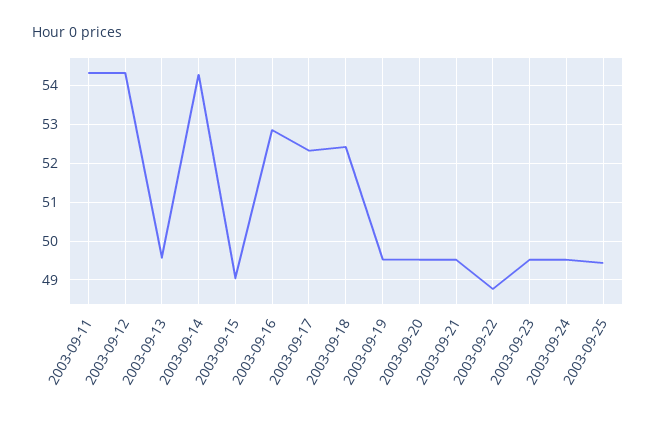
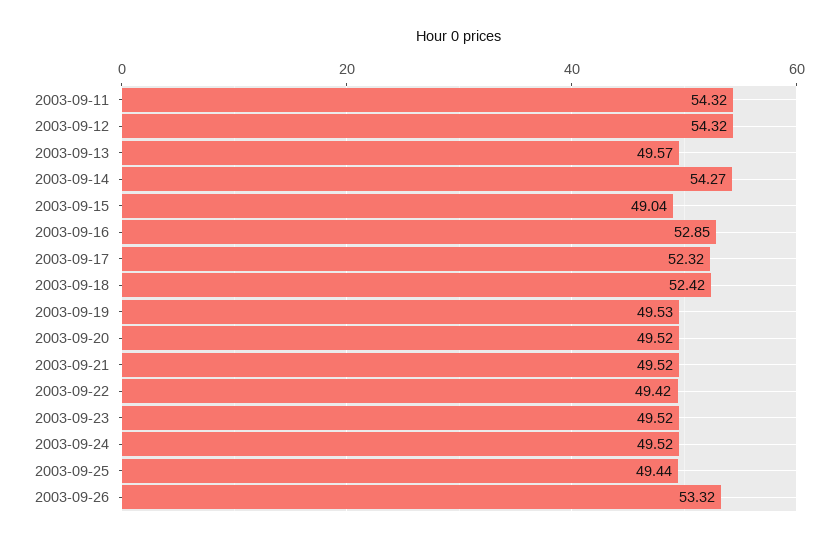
2003-09-22: 48.8 -> 49.42
2003-09-26: none -> 53.32

